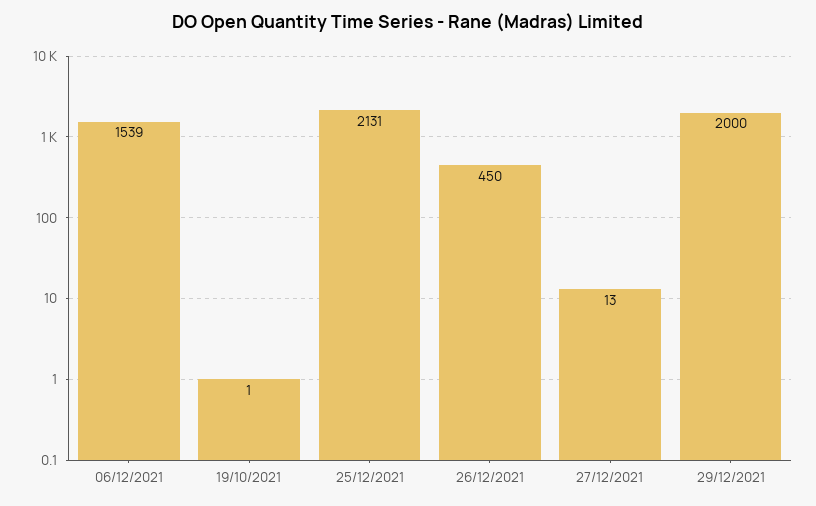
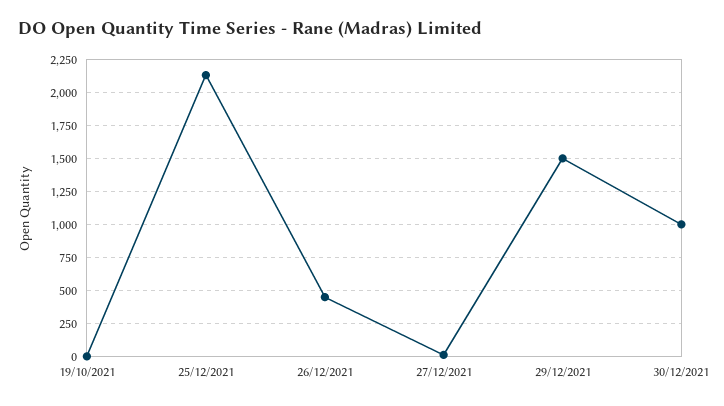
06/12/2021: 1539 -> none
29/12/2021: 2000 -> 1500
30/12/2021: none -> 1000

